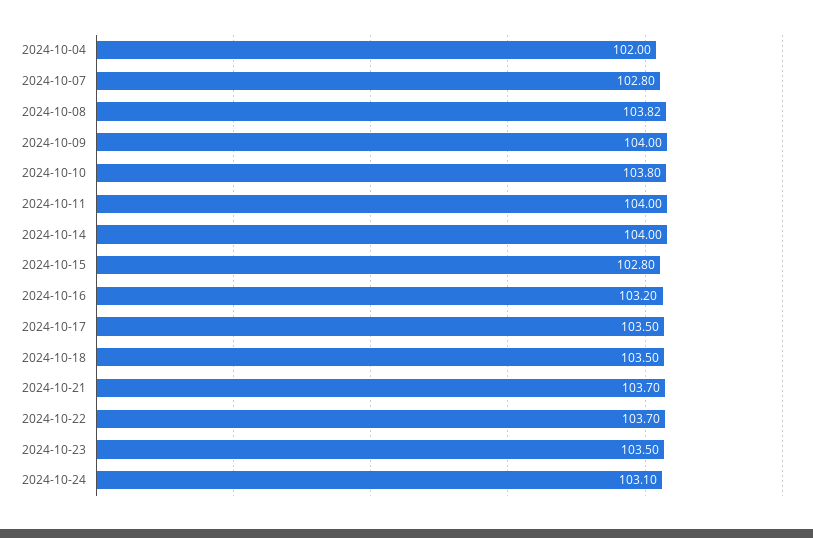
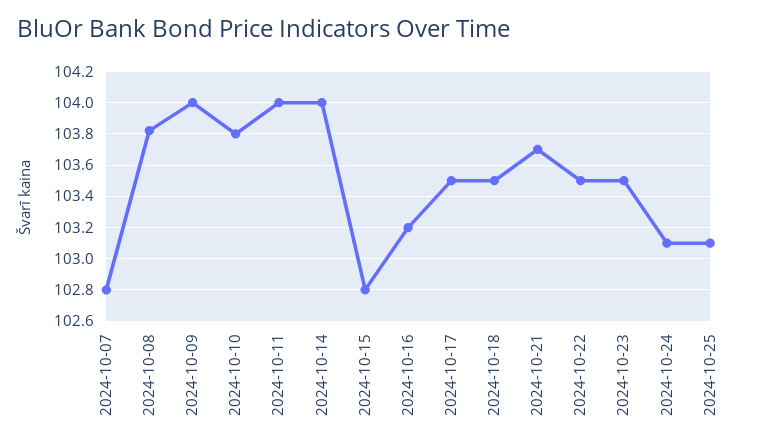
2024-10-04: 102 -> none
2024-10-22: 103.7 -> 103.5
2024-10-25: none -> 103.1

